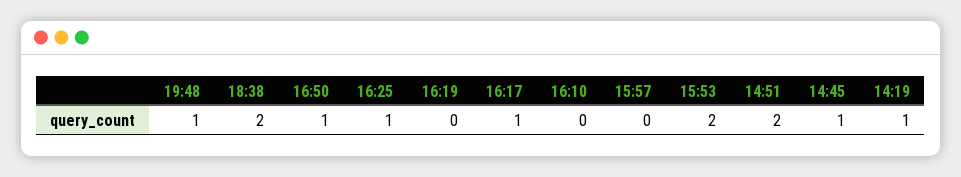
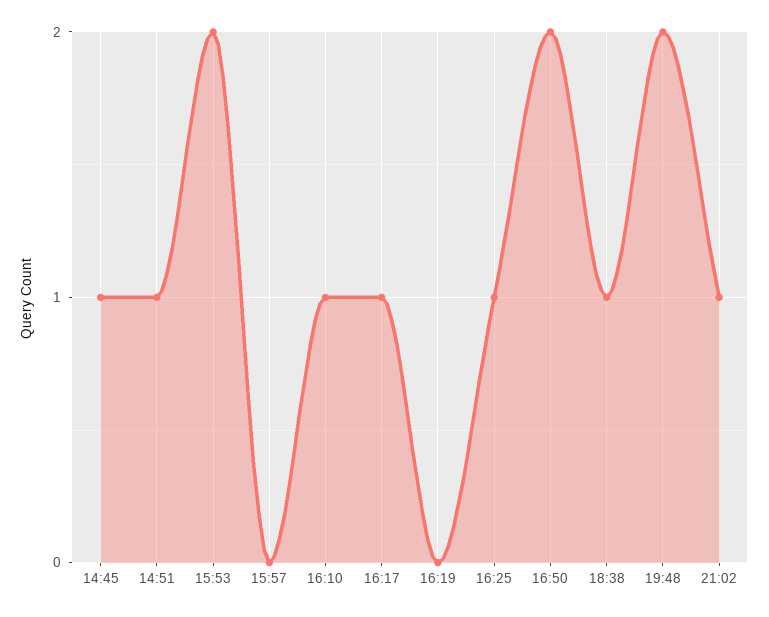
19:48: 1 -> 2
18:38: 2 -> 1
16:50: 1 -> 2
16:10: 0 -> 1
14:51: 2 -> 1
14:19: 1 -> none
21:02: none -> 1

